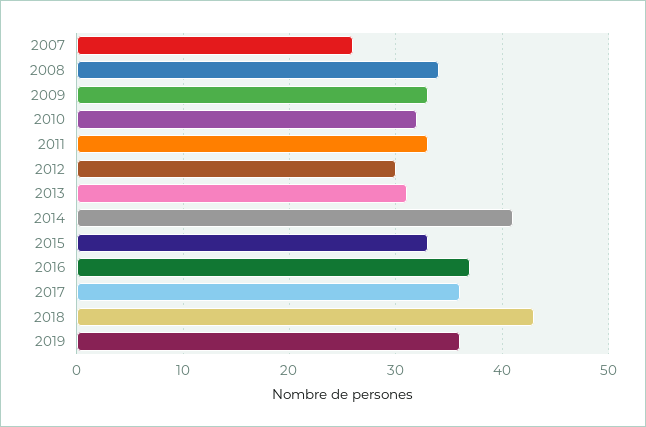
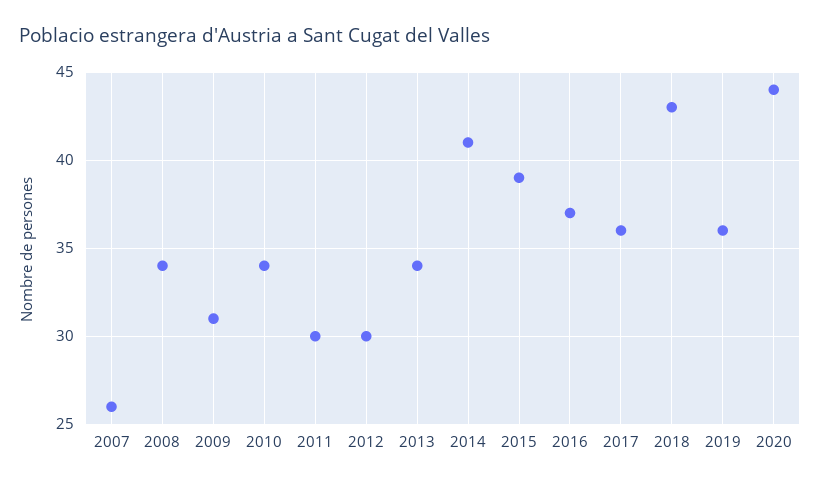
2009: 33 -> 31
2010: 32 -> 34
2011: 33 -> 30
2013: 31 -> 34
2015: 33 -> 39
2020: none -> 44

